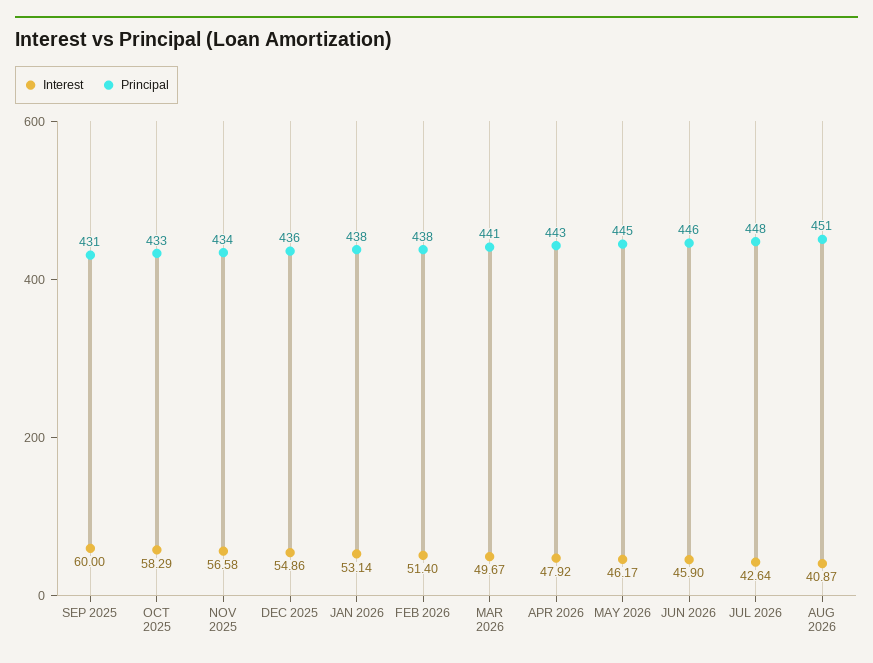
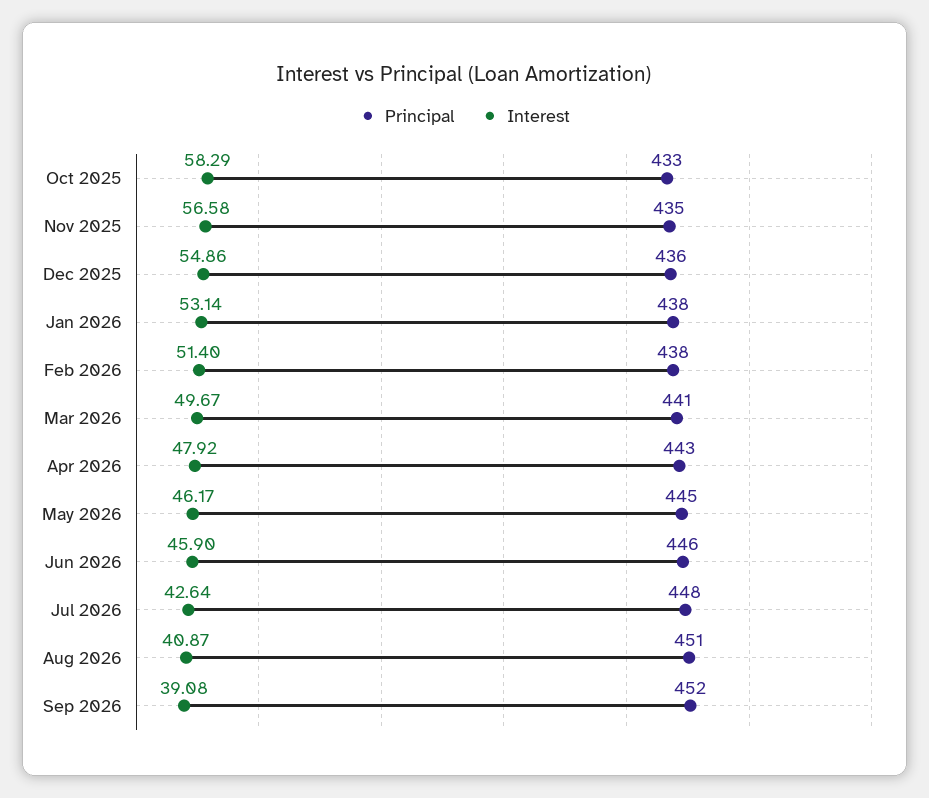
Interest, SEP 2025: 60 -> none
Principal, SEP 2025: 431 -> none
Principal, NOV 2025: 434 -> 435
Principal, Sep 2026: none -> 452
Interest, Sep 2026: none -> 39.08

